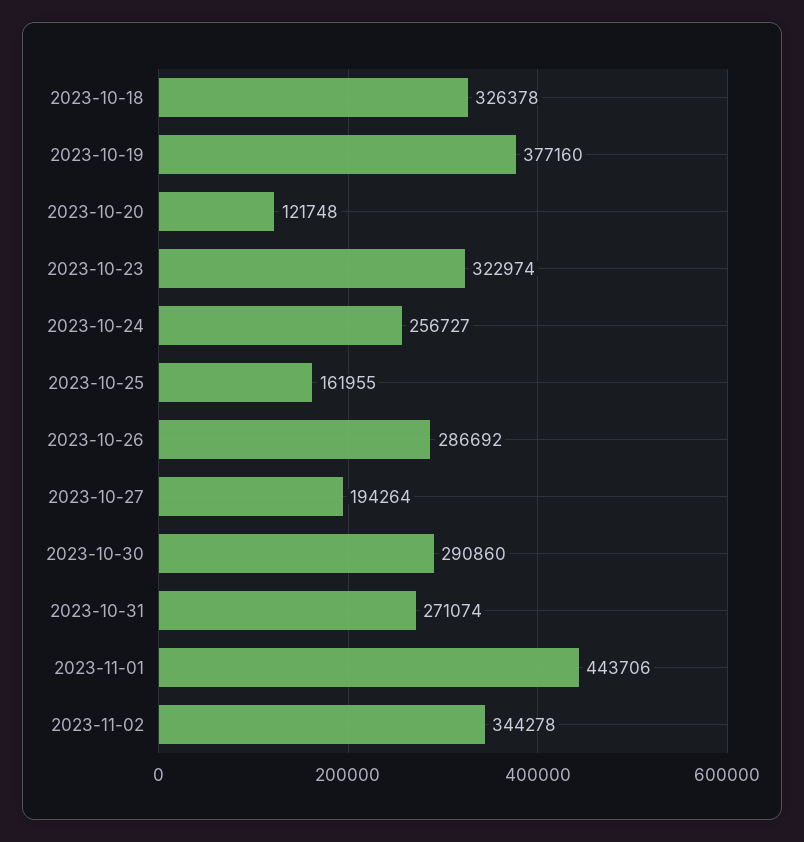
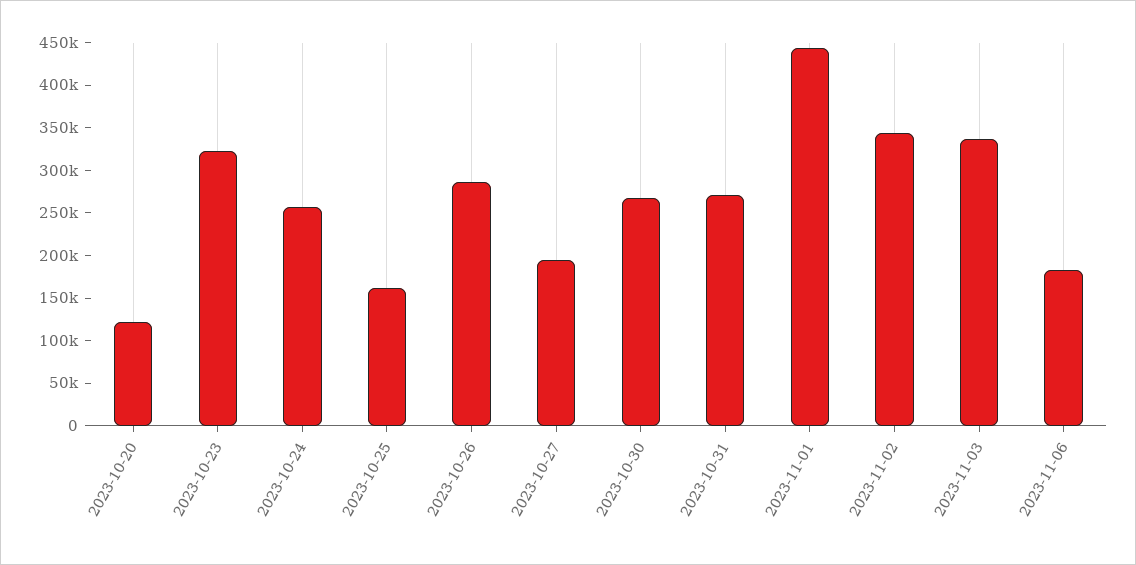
2023-10-18: 326378 -> none
2023-10-19: 377160 -> none
2023-10-30: 290860 -> 270000
2023-11-03: none -> 340000
2023-11-06: none -> 180000

